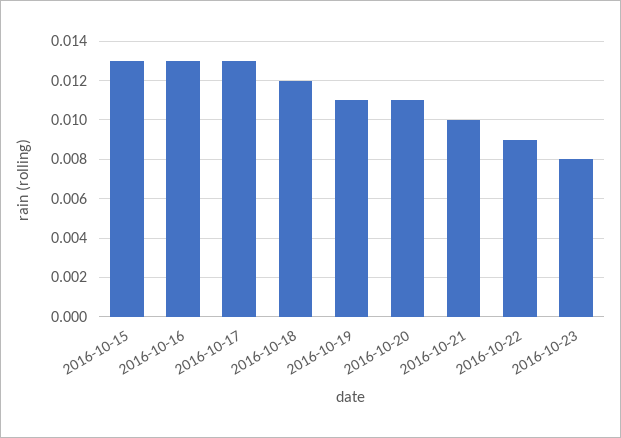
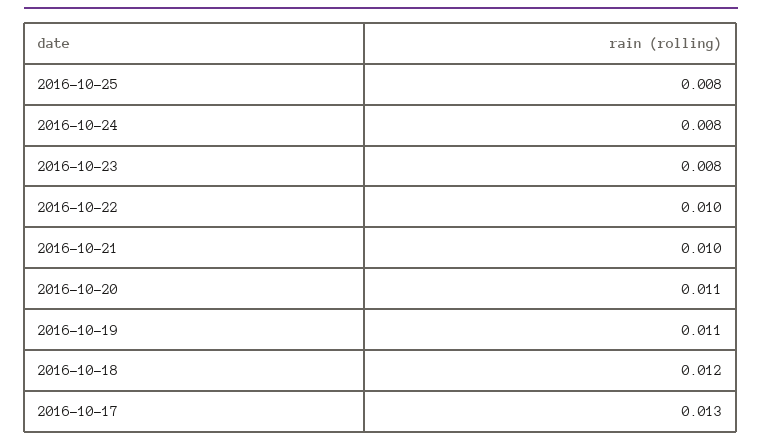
2016-10-15: 0.013 -> none
2016-10-16: 0.013 -> none
2016-10-22: 0.009 -> 0.01
2016-10-25: none -> 0.008
2016-10-24: none -> 0.008

